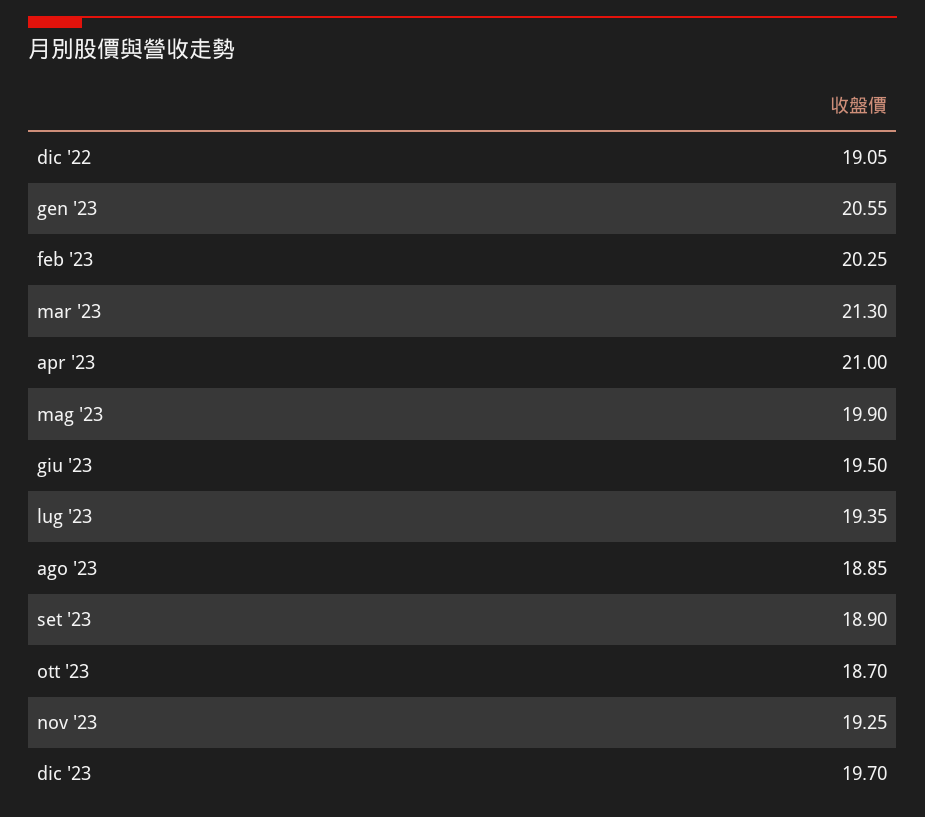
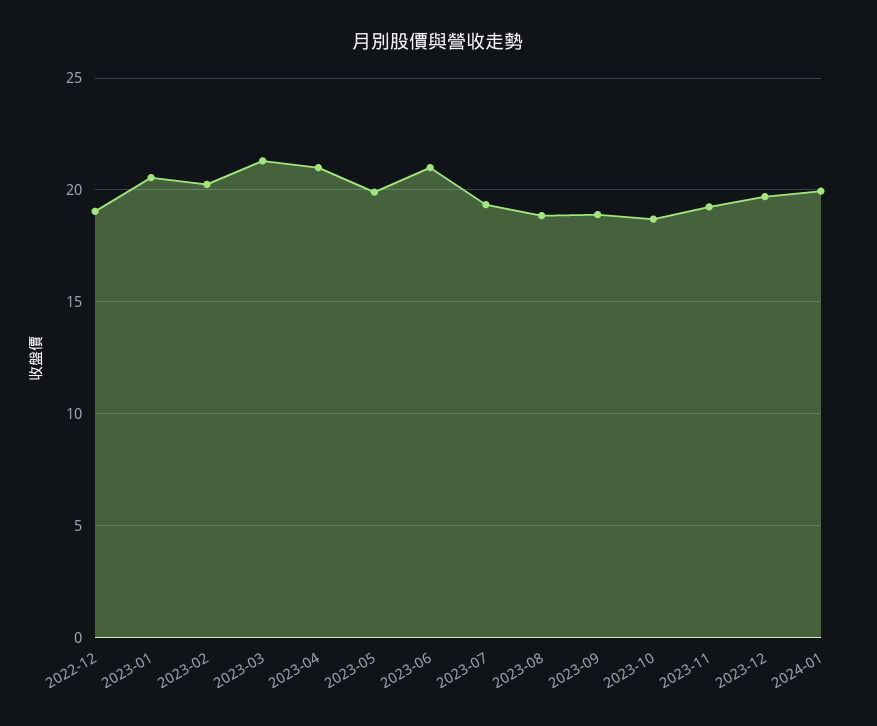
giu '23: 19.5 -> 21
2024-01: none -> 20

